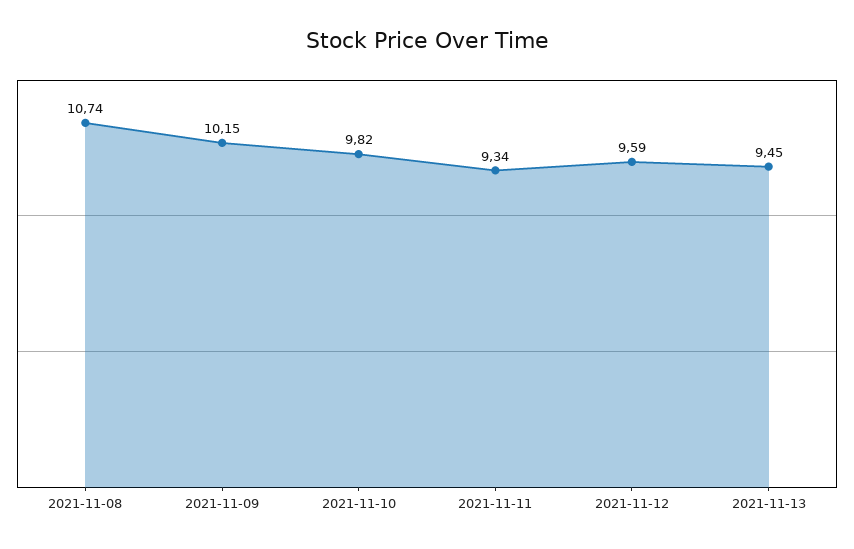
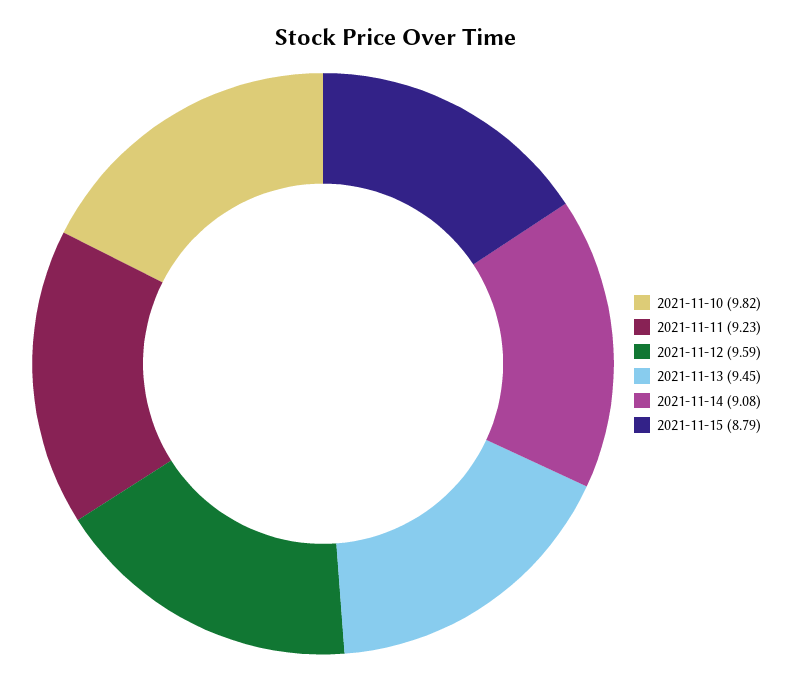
2021-11-08: 10.74 -> none
2021-11-09: 10.15 -> none
2021-11-11: 9.34 -> 9.23
2021-11-14: none -> 9.08
2021-11-15: none -> 8.79

